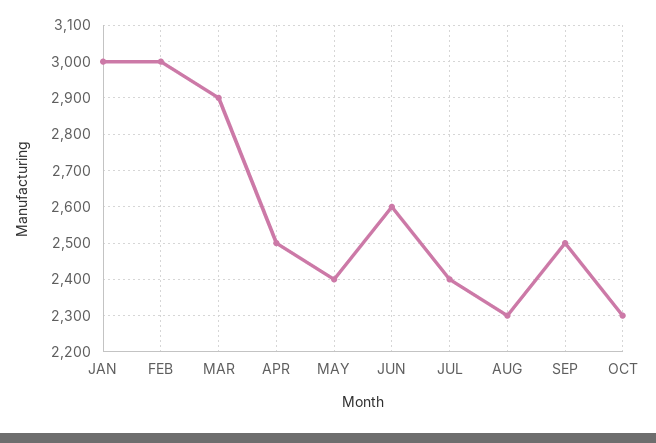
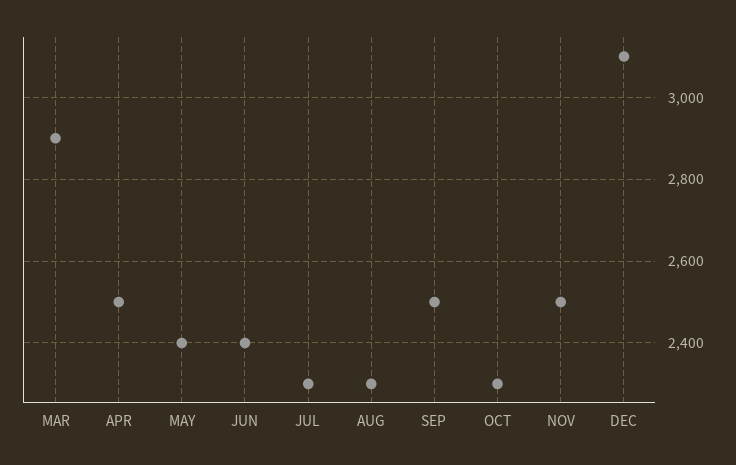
JAN: 3000 -> none
FEB: 3000 -> none
JUN: 2600 -> 2400
JUL: 2400 -> 2300
NOV: none -> 2500
DEC: none -> 3100

